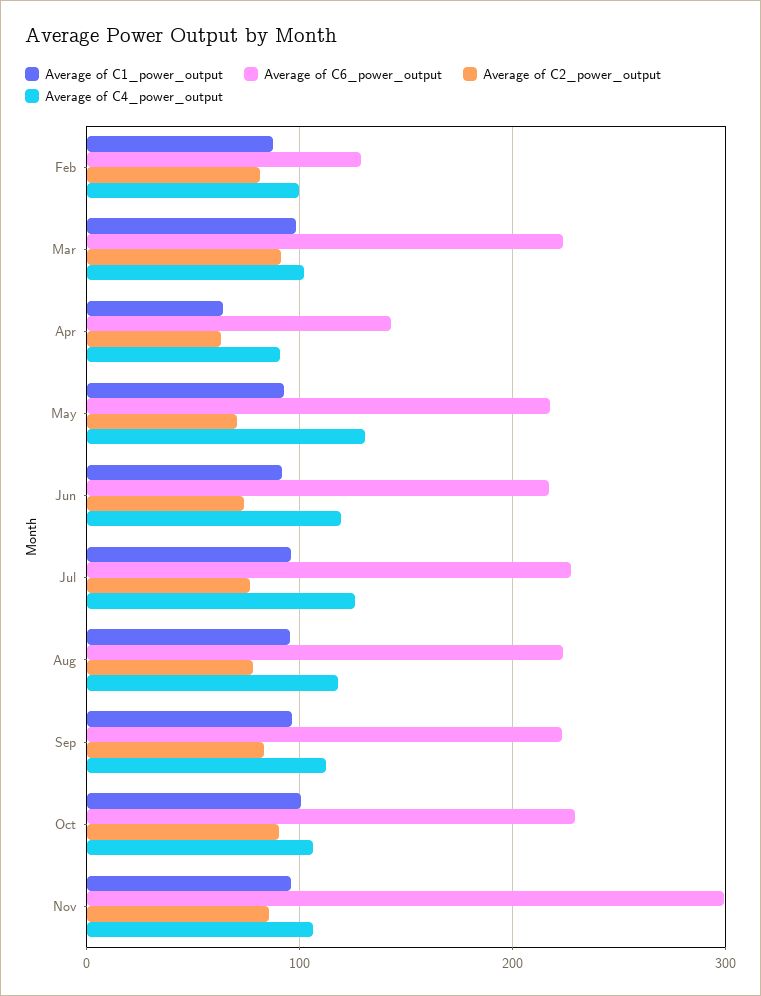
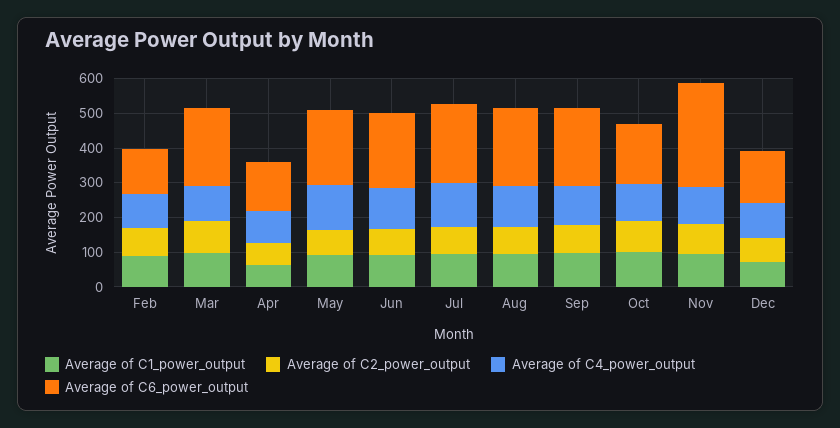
Average of C6_power_output, Oct: 230 -> 175
Average of C1_power_output, Dec: none -> 75
Average of C2_power_output, Dec: none -> 75
Average of C4_power_output, Dec: none -> 100
Average of C6_power_output, Dec: none -> 150

